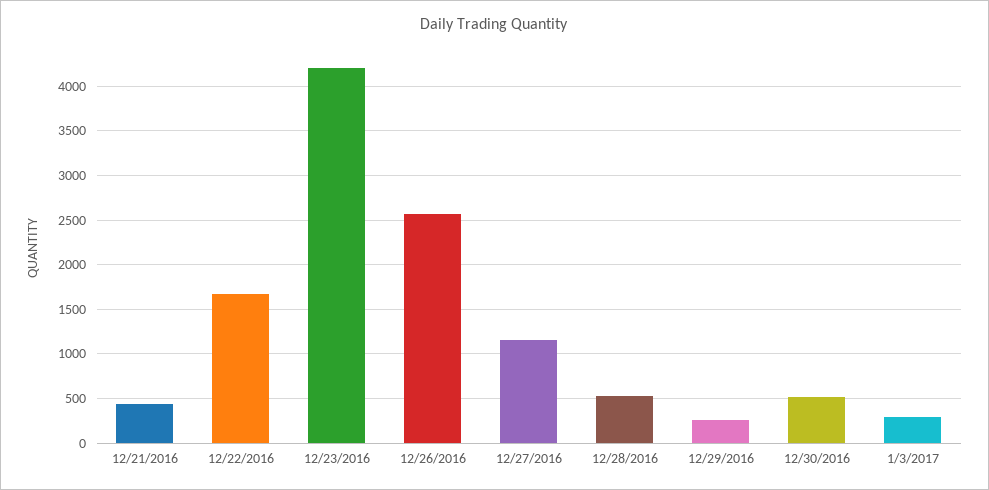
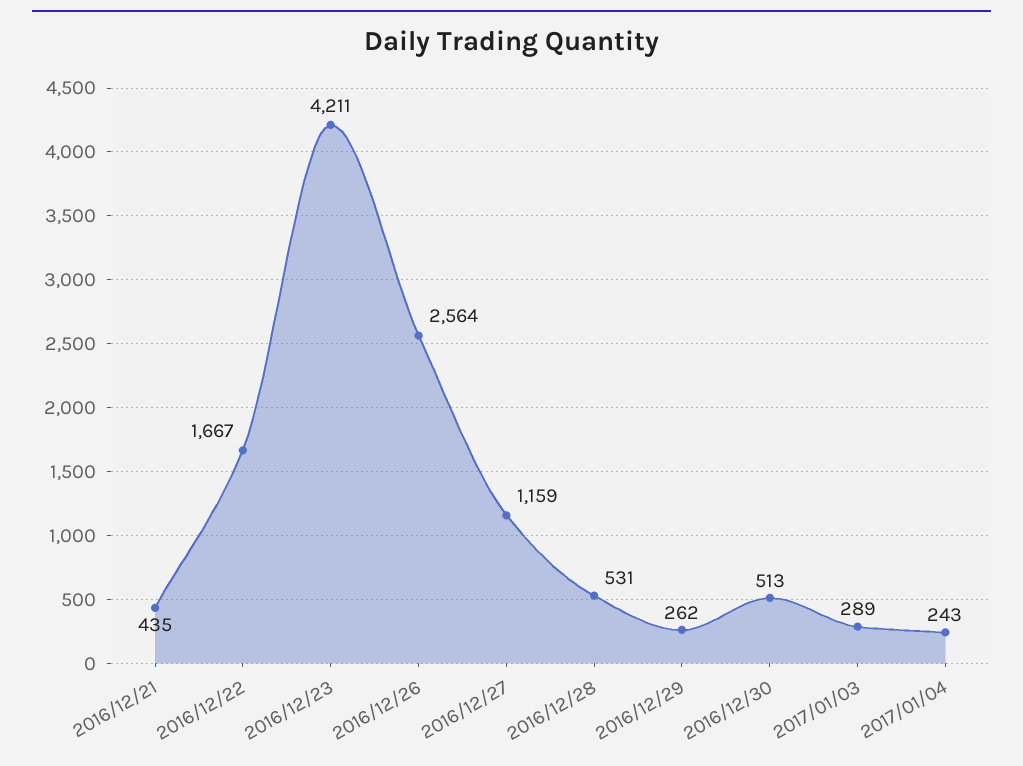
2017/01/04: none -> 243

